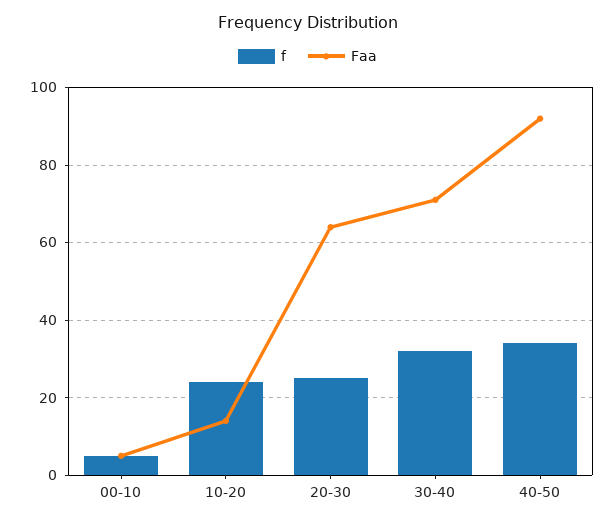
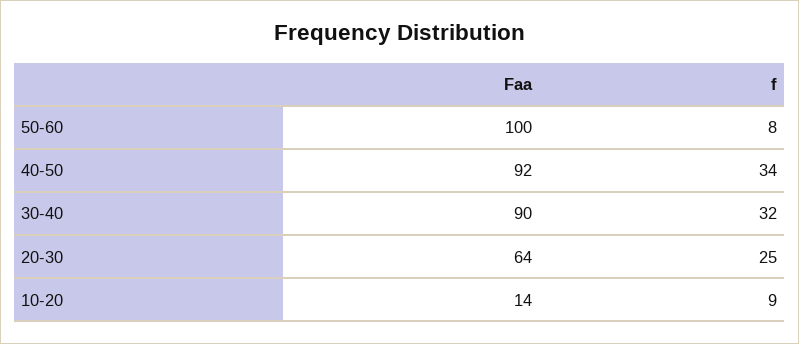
f, 00-10: 5 -> none
Faa, 00-10: 5 -> none
f, 10-20: 25 -> 9
Faa, 30-40: 70 -> 90
Faa, 50-60: none -> 100
f, 50-60: none -> 8

